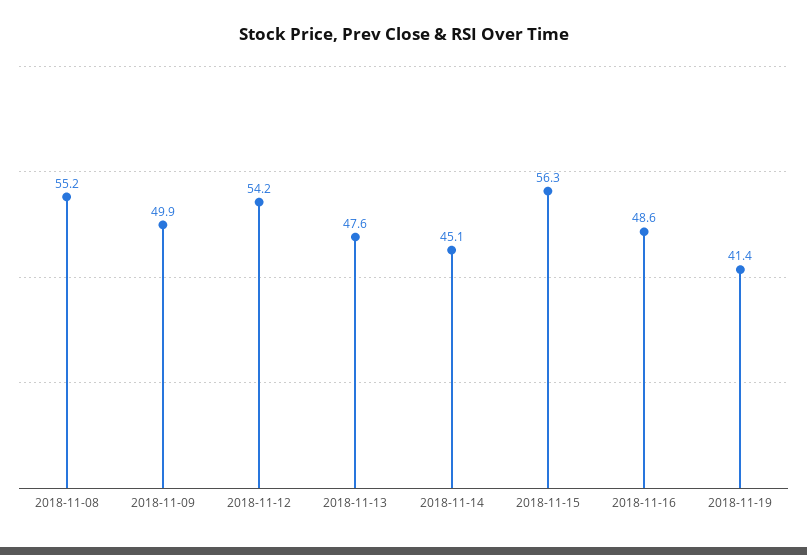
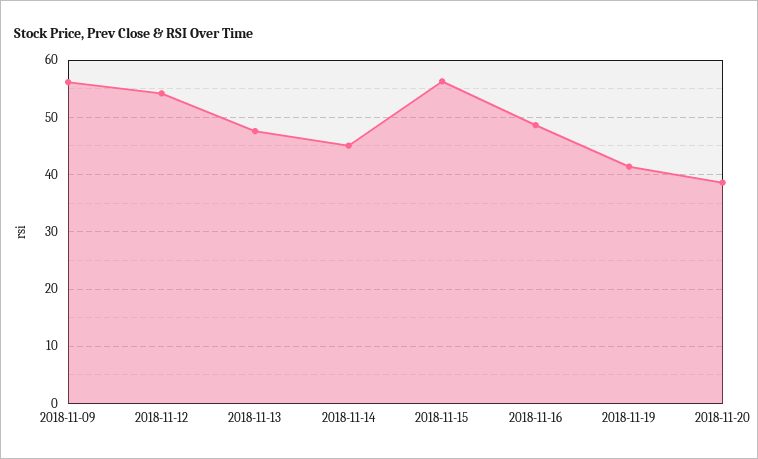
2018-11-08: 55.2 -> none
2018-11-09: 49.9 -> 56
2018-11-20: none -> 38

